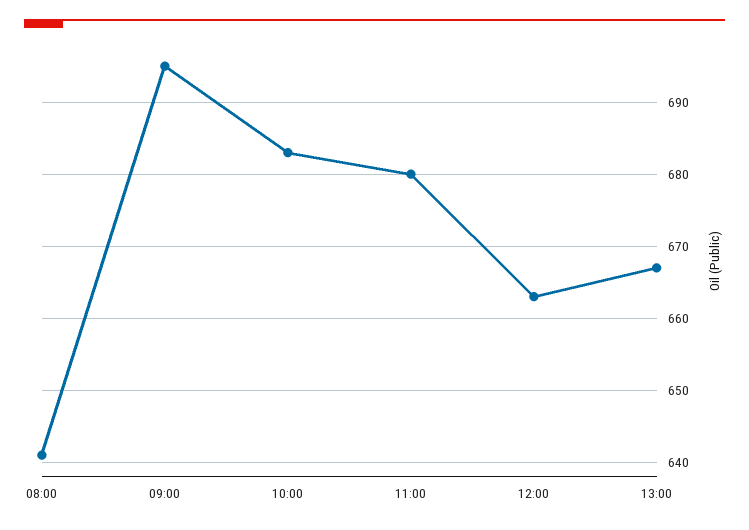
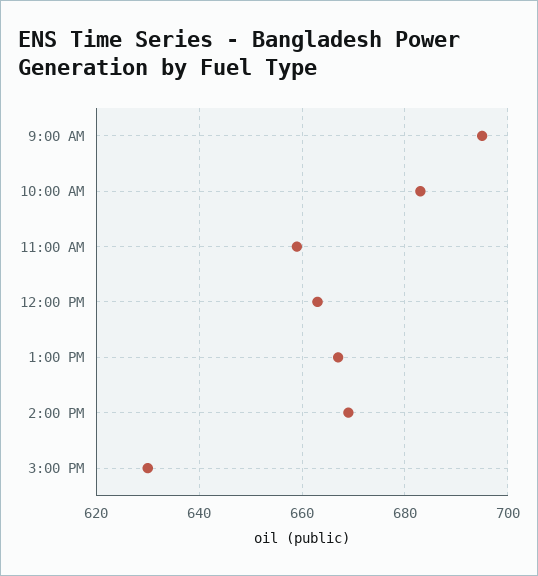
08:00: 641 -> none
11:00: 680 -> 660
2:00 PM: none -> 670
3:00 PM: none -> 630

